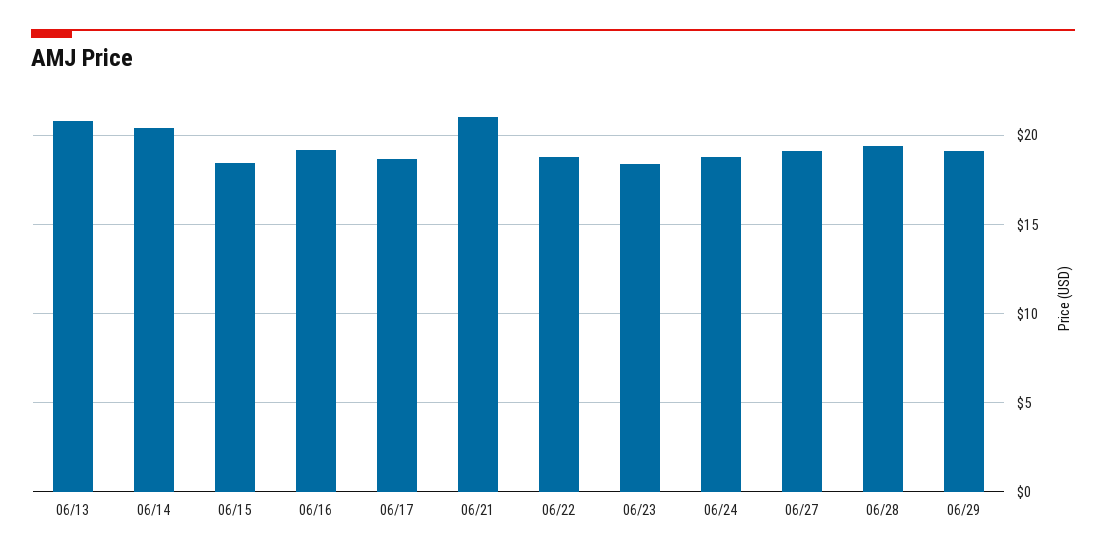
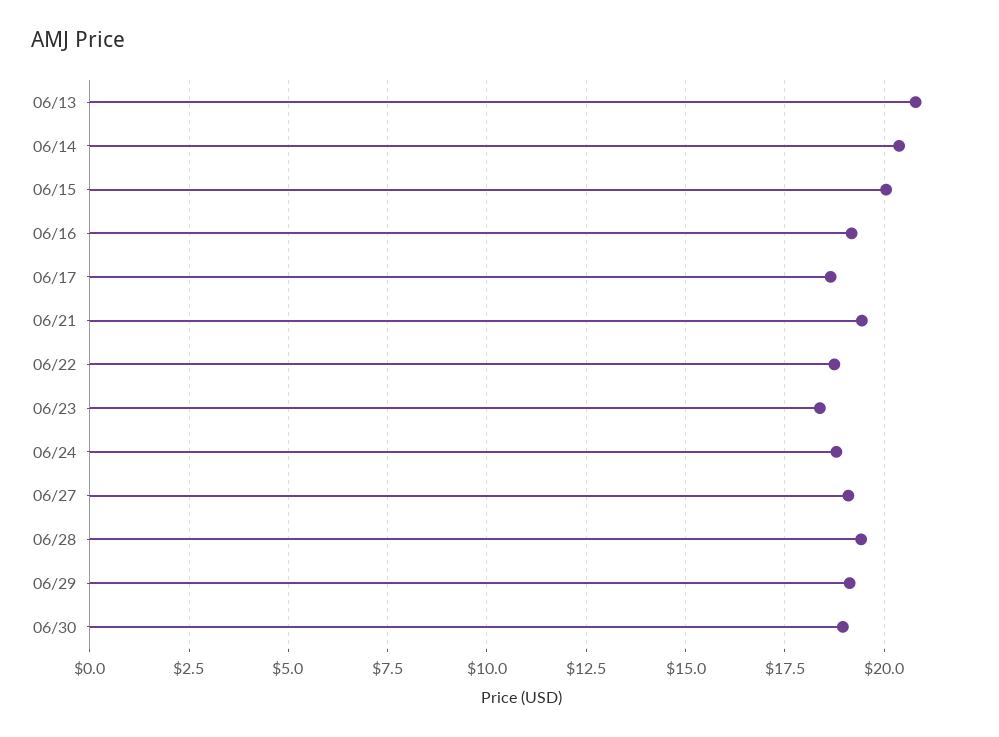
06/15: 18.5 -> 20
06/21: 21 -> 19.5
06/30: none -> 19

